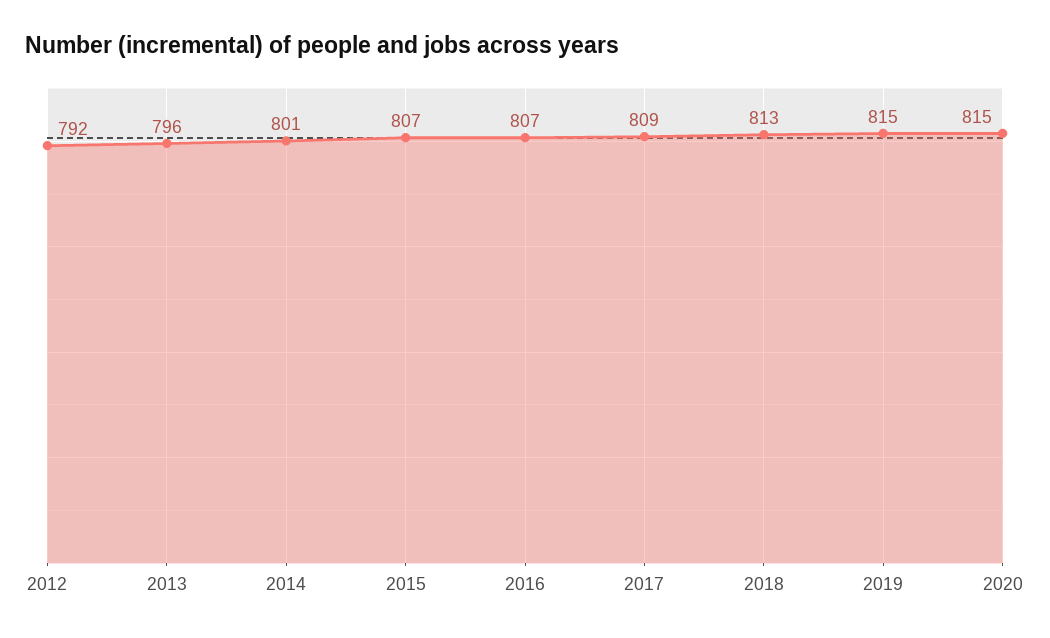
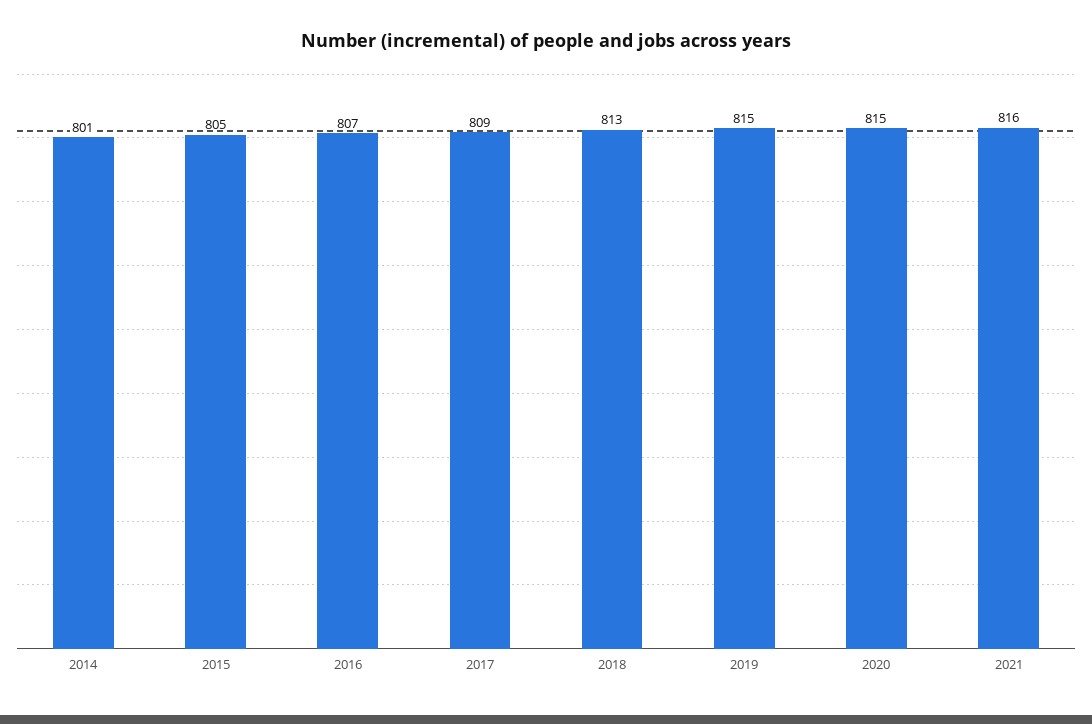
2012: 792 -> none
2013: 796 -> none
2015: 807 -> 805
2021: none -> 816

